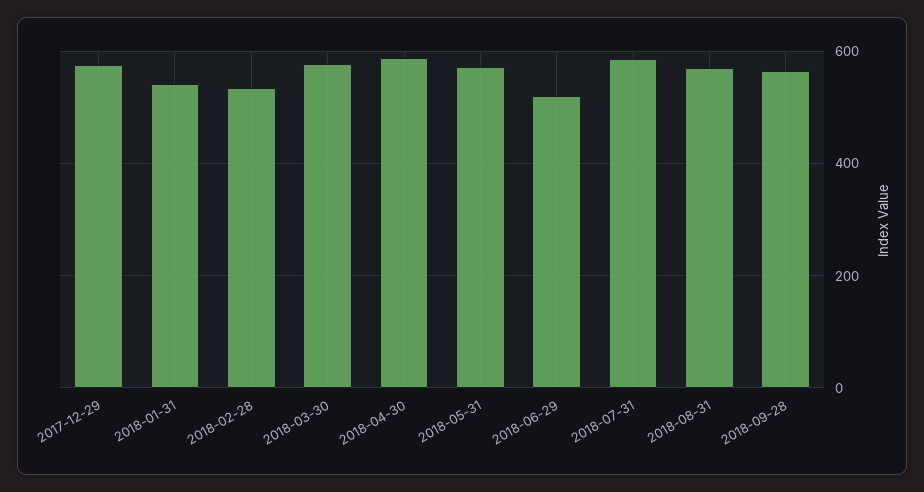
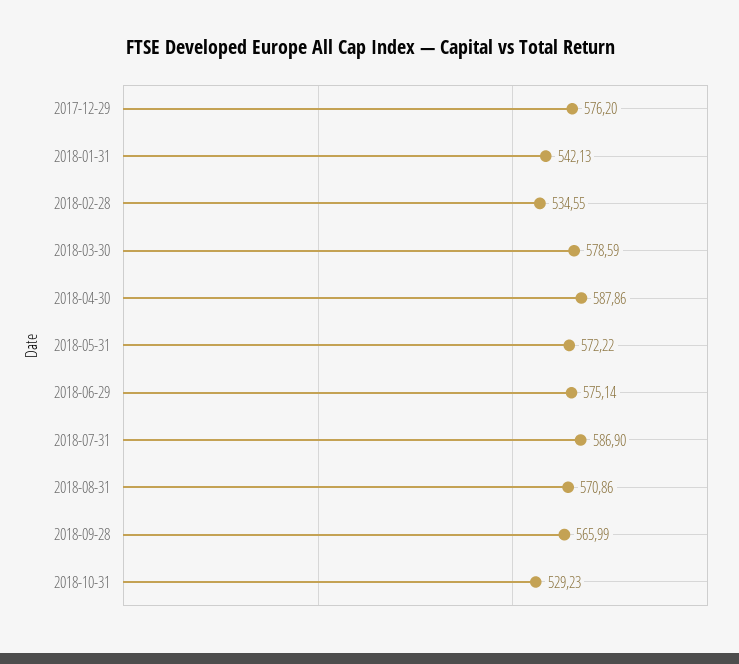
2018-06-29: 520 -> 575.14
2018-10-31: none -> 529.23

